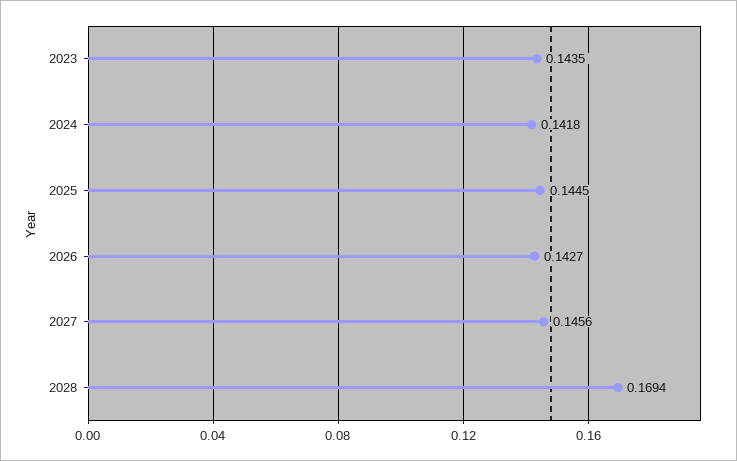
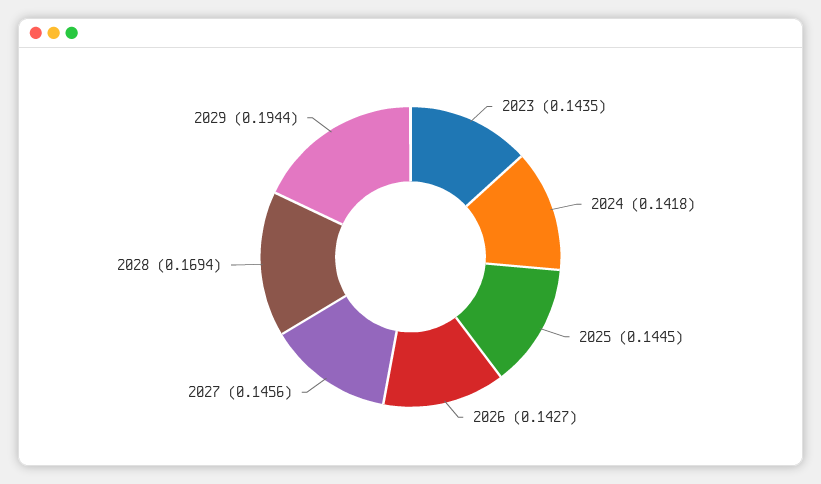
2029: none -> 0.1944

